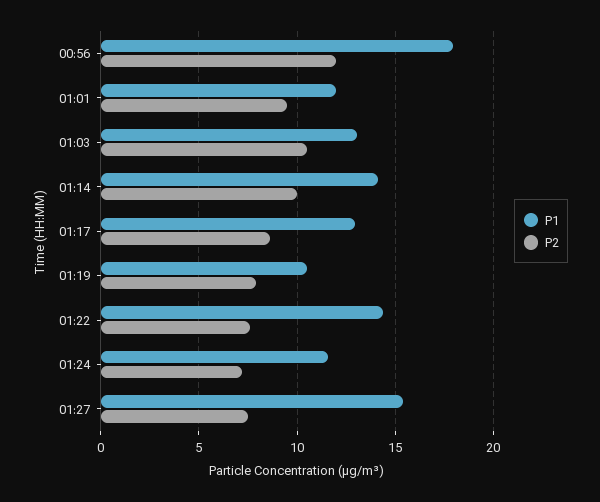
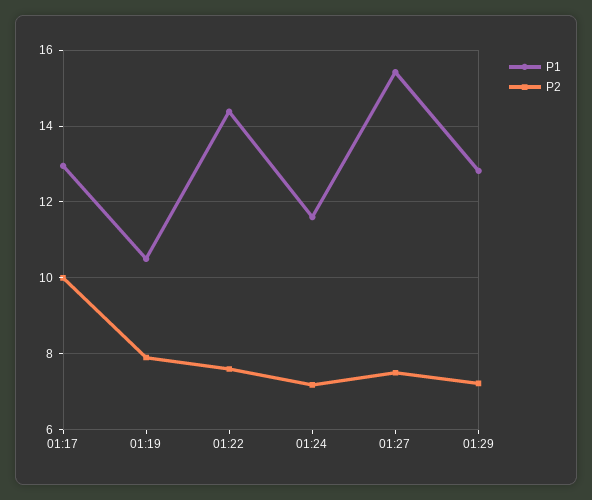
P1, 00:56: 18 -> none
P2, 00:56: 12 -> none
P1, 01:01: 12 -> none
P2, 01:01: 9.5 -> none
P1, 01:03: 13 -> none
P2, 01:03: 10.5 -> none
P1, 01:14: 14 -> none
P2, 01:14: 10 -> none
P2, 01:17: 8.5 -> 10
P1, 01:29: none -> 12.8
P2, 01:29: none -> 7.2

